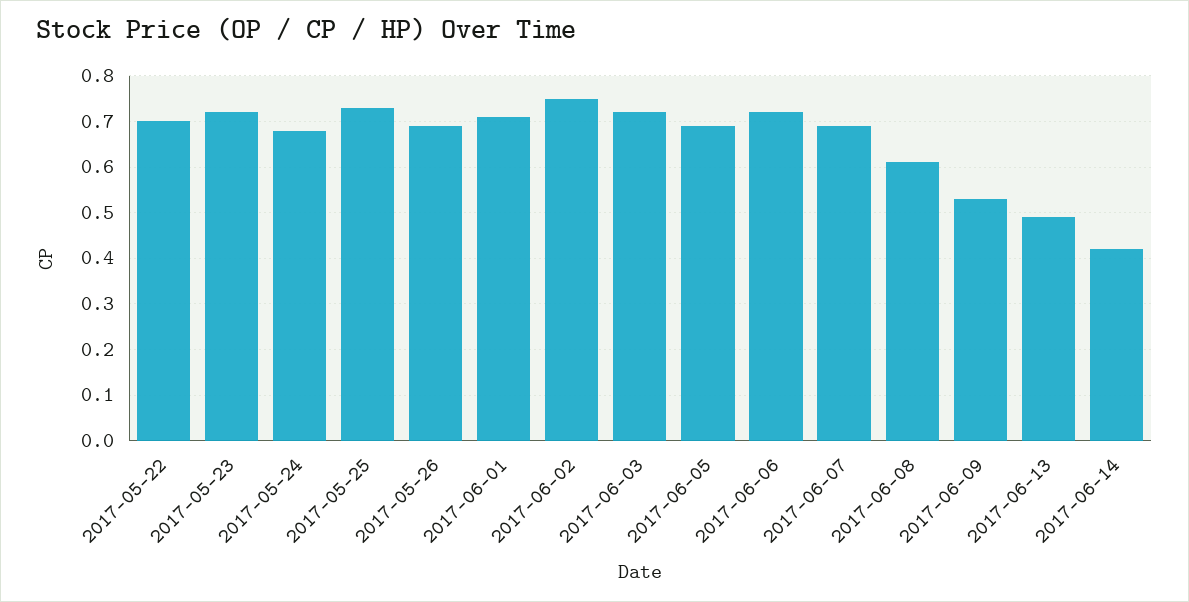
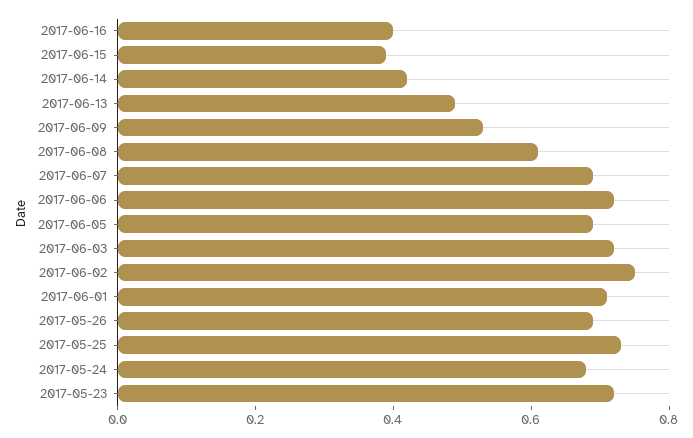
2017-05-22: 0.7 -> none
2017-06-16: none -> 0.4
2017-06-15: none -> 0.4

